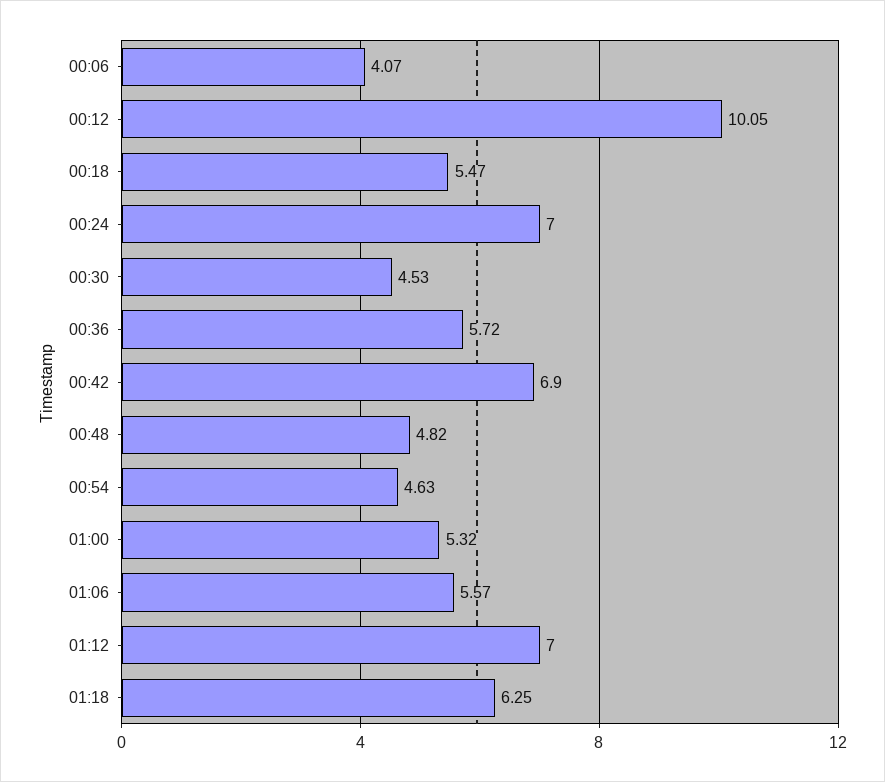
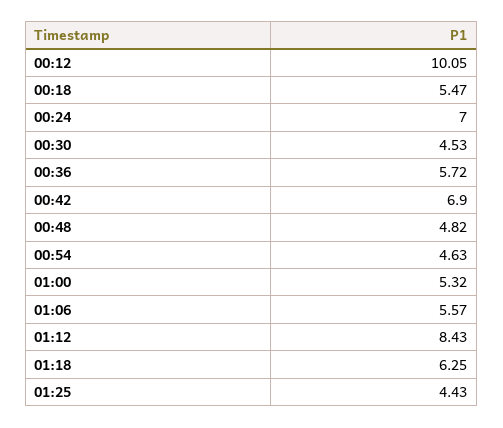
00:06: 4.07 -> none
01:12: 7 -> 8.43
01:25: none -> 4.43

